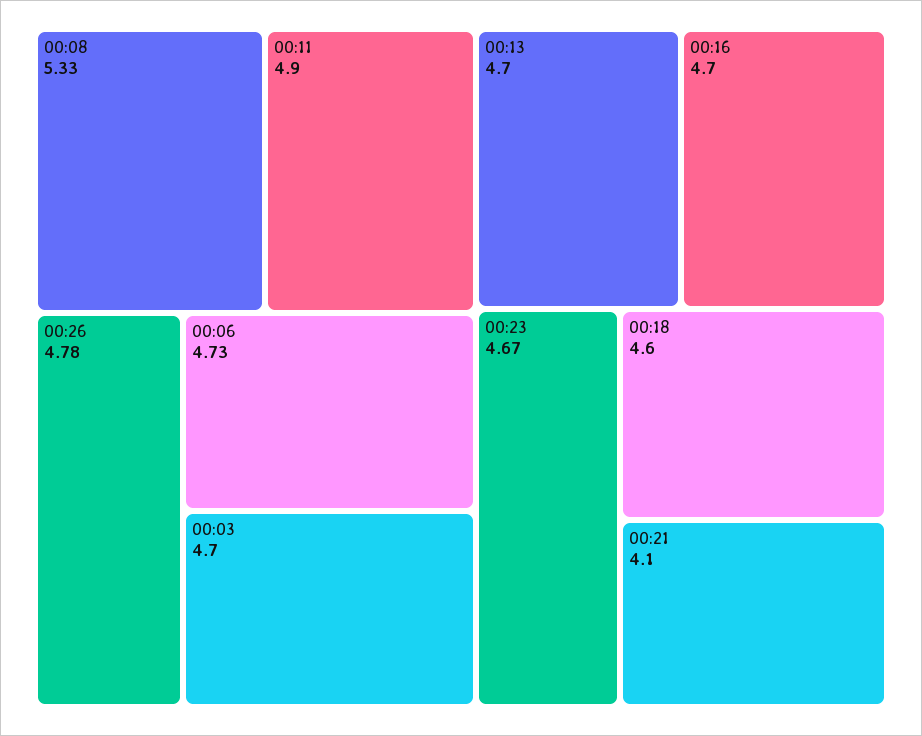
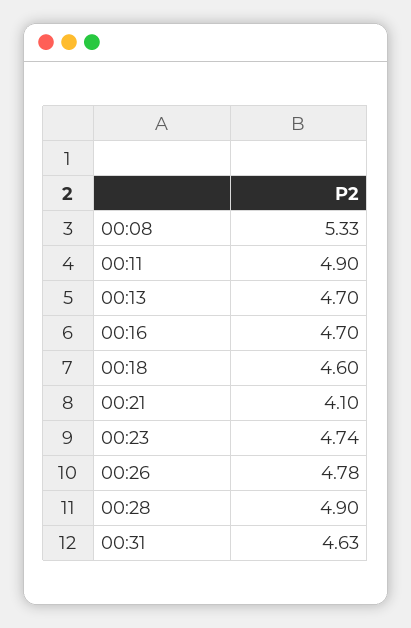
00:06: 4.73 -> none
00:03: 4.7 -> none
00:23: 4.67 -> 4.74
00:28: none -> 4.9
00:31: none -> 4.63

